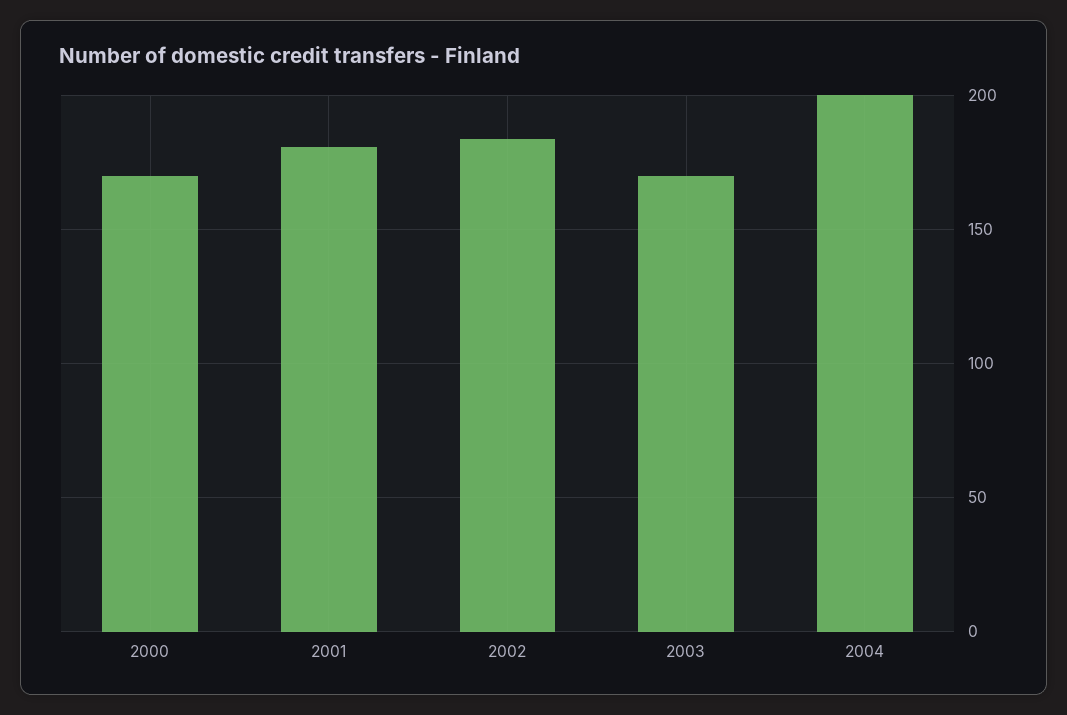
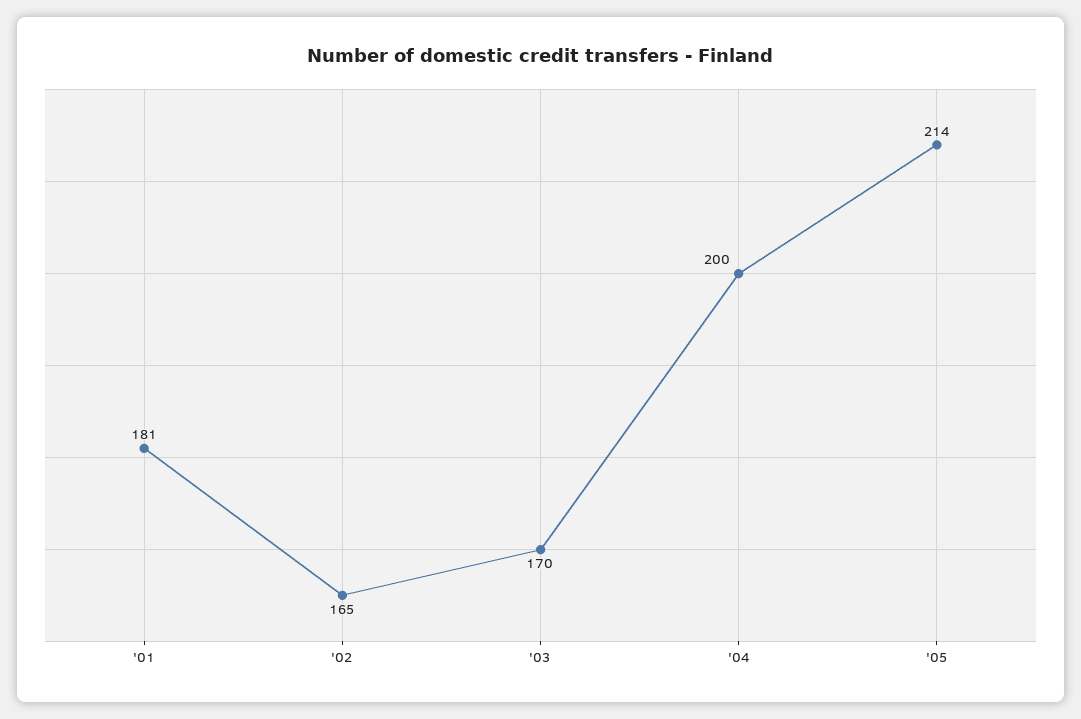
2000: 170 -> none
2002: 185 -> 165
'05: none -> 214

